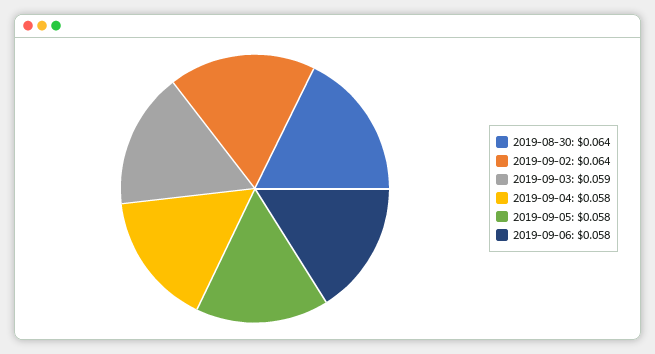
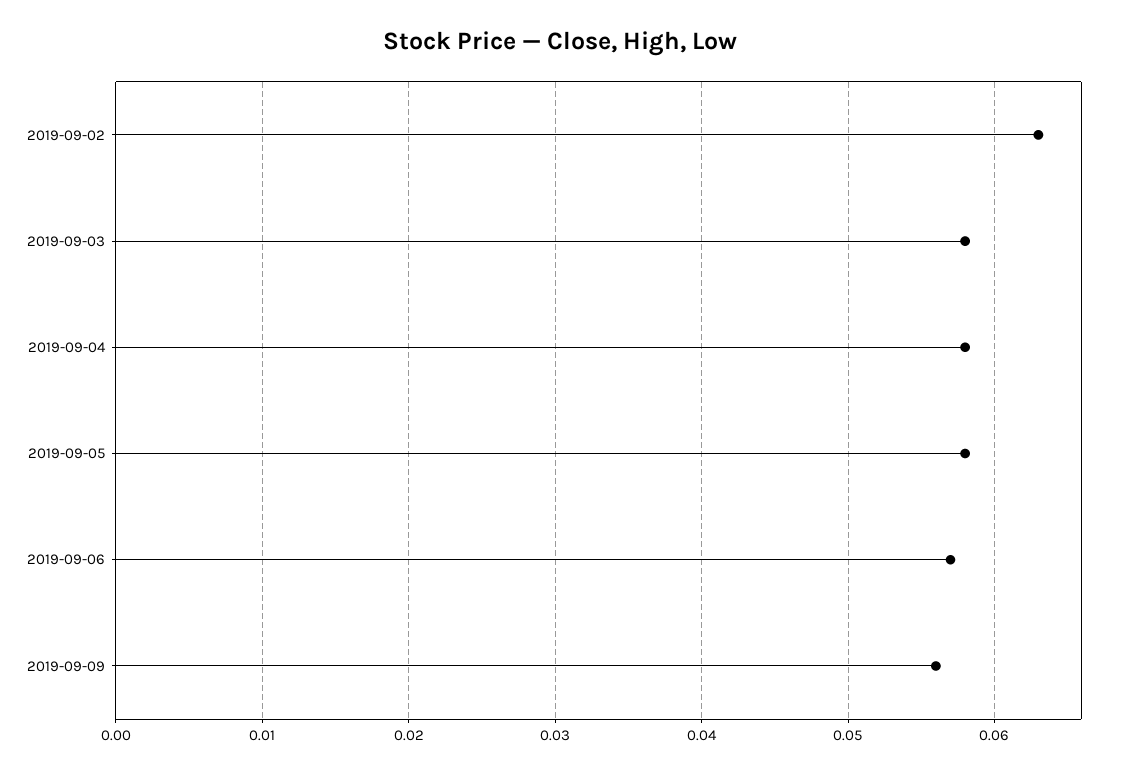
2019-08-30: 0.064 -> none
2019-09-02: 0.064 -> 0.063
2019-09-03: 0.059 -> 0.058
2019-09-06: 0.058 -> 0.057
2019-09-09: none -> 0.056

